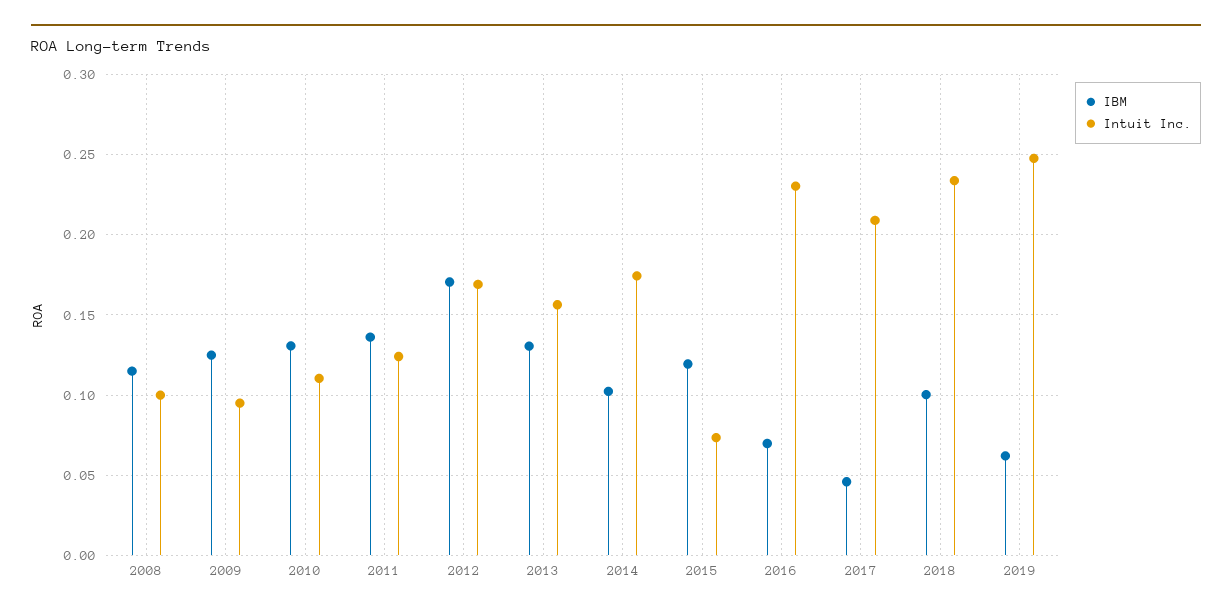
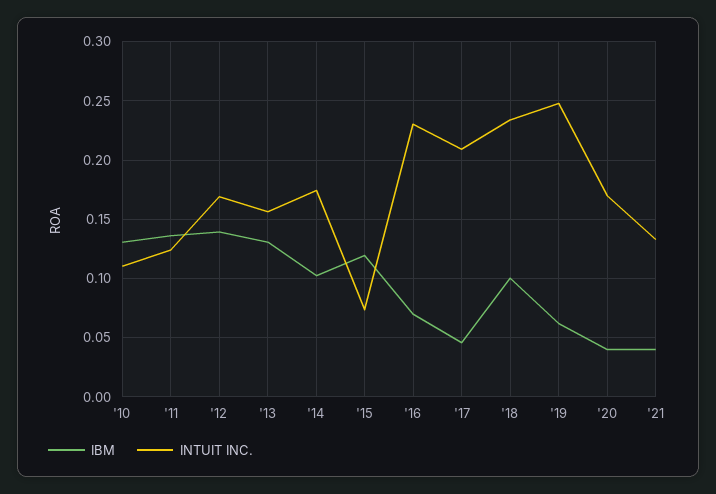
IBM, 2008: 0.115 -> none
Intuit Inc., 2008: 0.1 -> none
IBM, 2009: 0.125 -> none
Intuit Inc., 2009: 0.095 -> none
IBM, 2012: 0.17 -> 0.14
IBM, '20: none -> 0.04
Intuit Inc., '20: none -> 0.17
IBM, '21: none -> 0.04
Intuit Inc., '21: none -> 0.13

